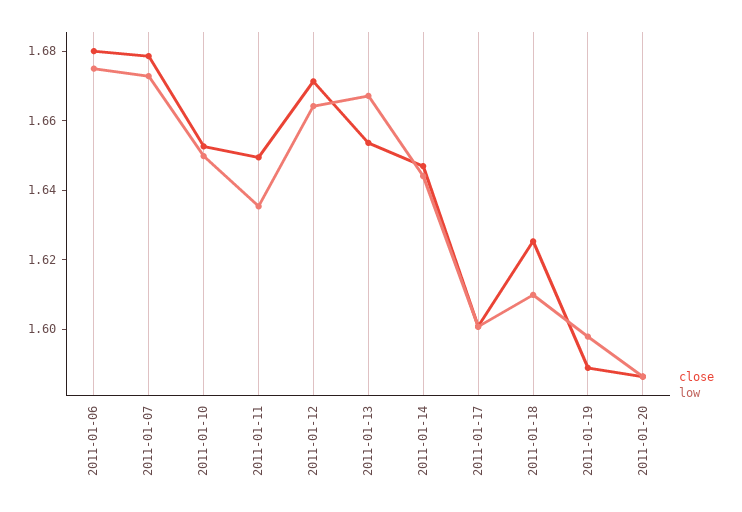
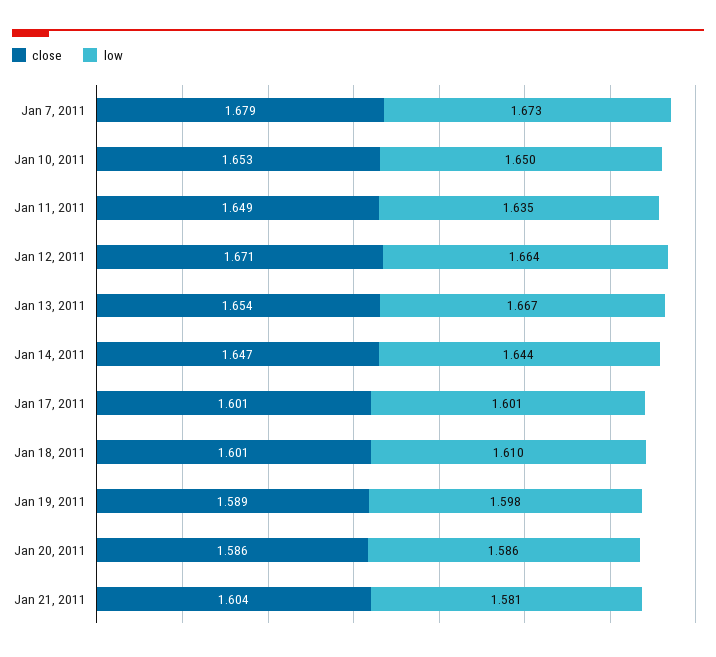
close, 2011-01-06: 1.68 -> none
low, 2011-01-06: 1.675 -> none
close, 2011-01-18: 1.625 -> 1.601
close, Jan 21, 2011: none -> 1.604
low, Jan 21, 2011: none -> 1.581

